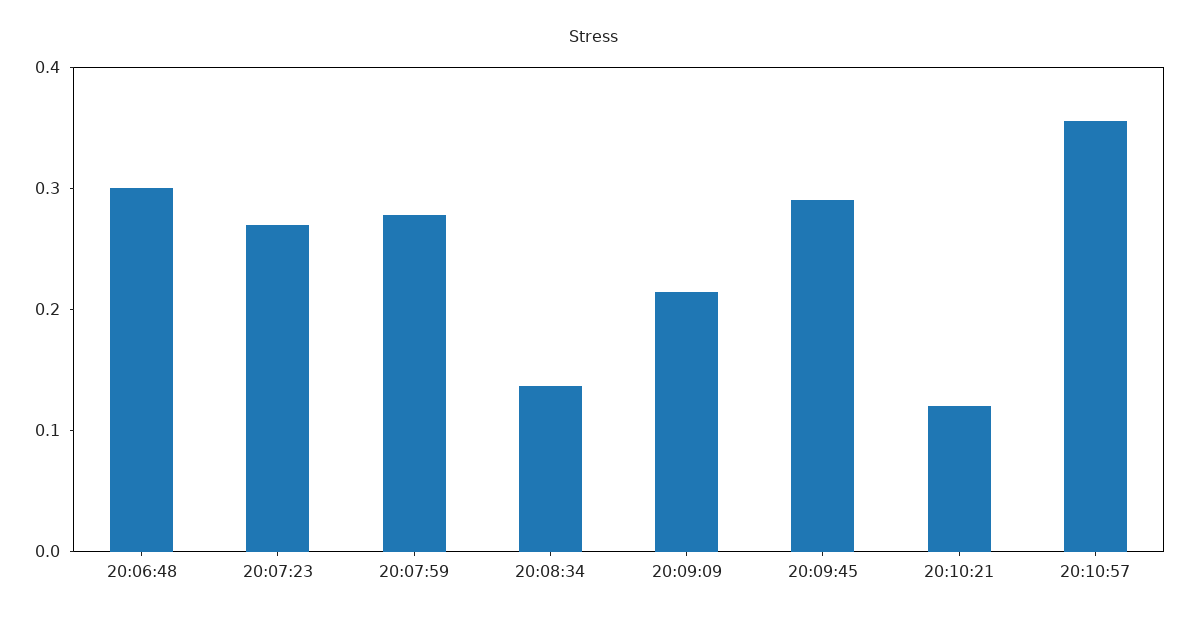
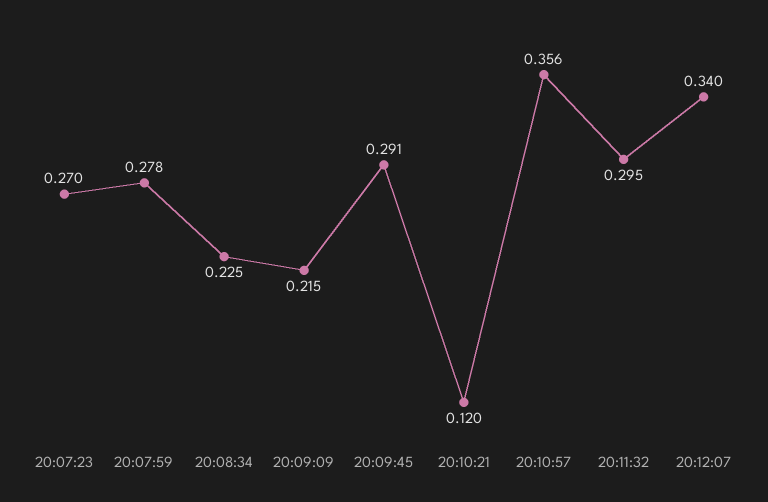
20:06:48: 0.3 -> none
20:08:34: 0.14 -> 0.225
20:11:32: none -> 0.295
20:12:07: none -> 0.34

